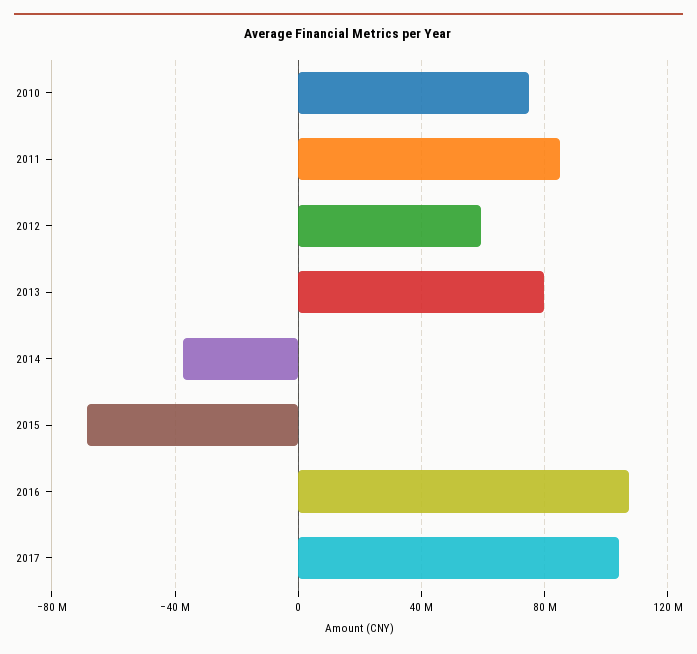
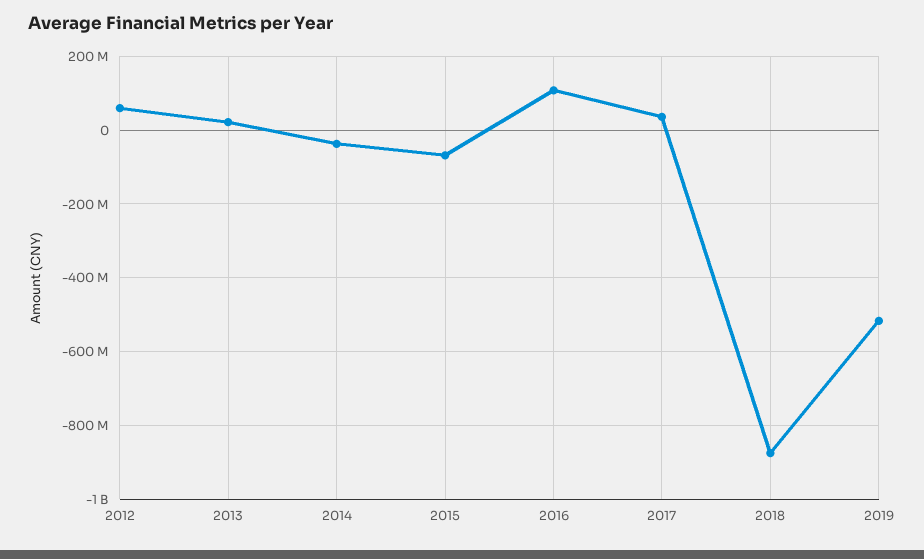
2010: 75000000 -> none
2011: 85000000 -> none
2013: 80000000 -> 20000000
2017: 105000000 -> 40000000
2018: none -> -880000000
2019: none -> -520000000

